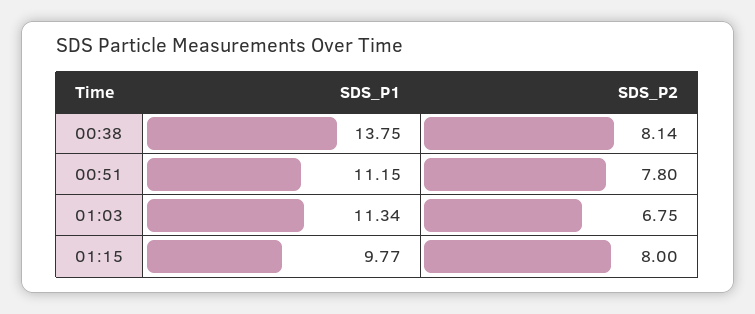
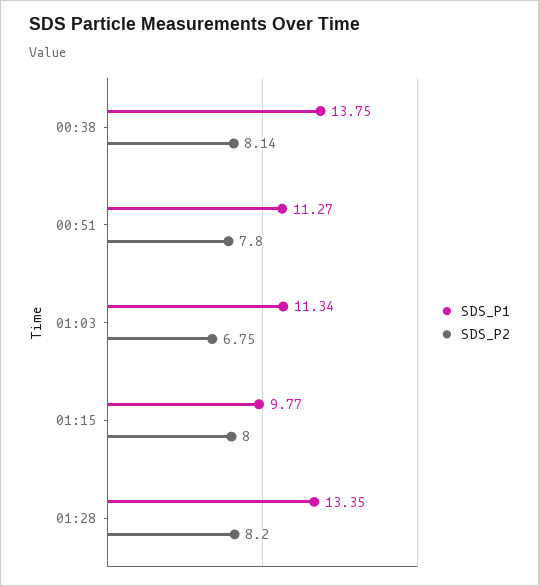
SDS_P1, 00:51: 11.15 -> 11.27
SDS_P1, 01:28: none -> 13.35
SDS_P2, 01:28: none -> 8.2

